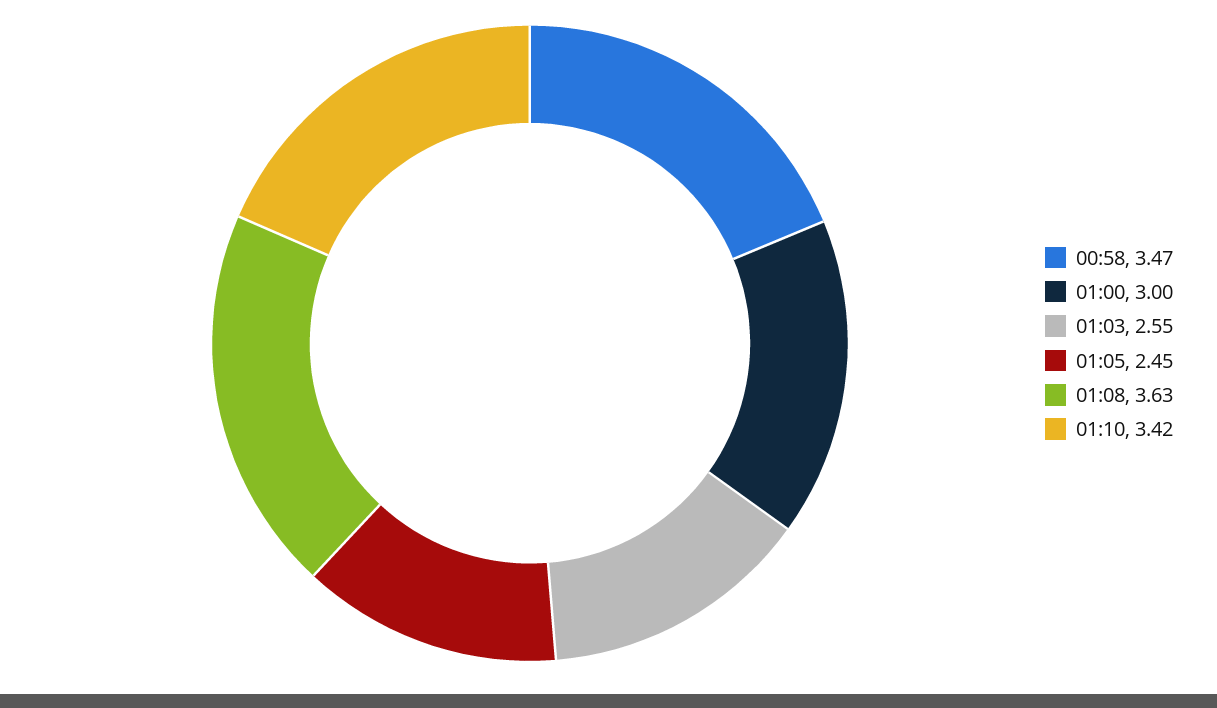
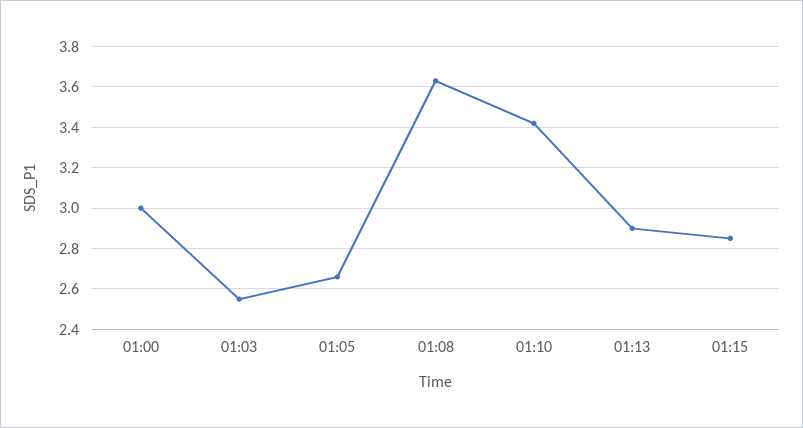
00:58: 3.47 -> none
01:05: 2.45 -> 2.65
01:13: none -> 2.9
01:15: none -> 2.85

